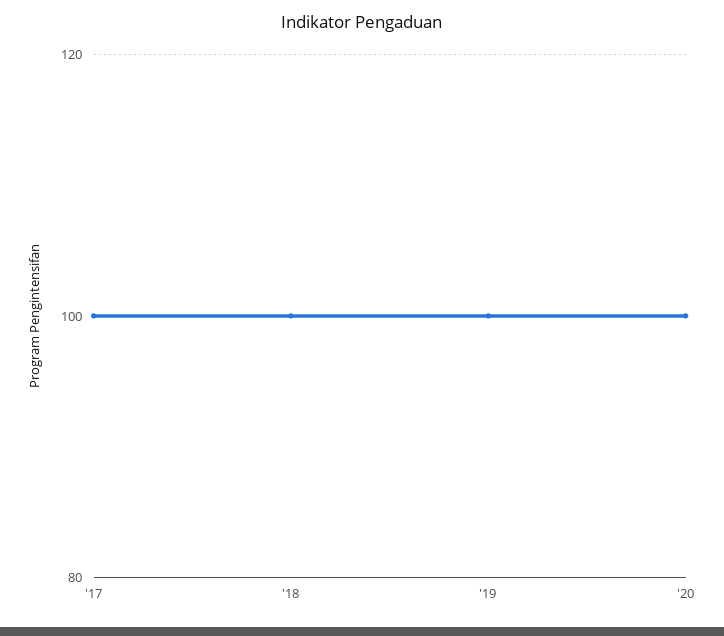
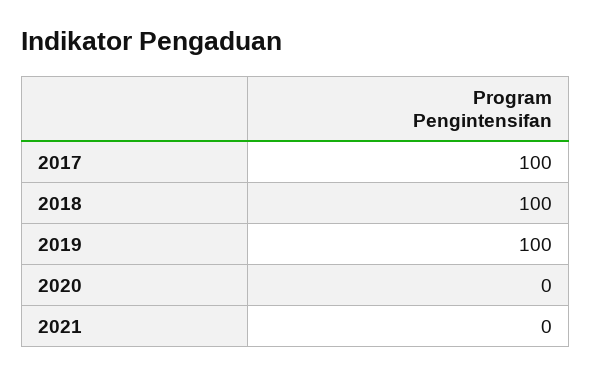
'20: 100 -> 0
2021: none -> 0

